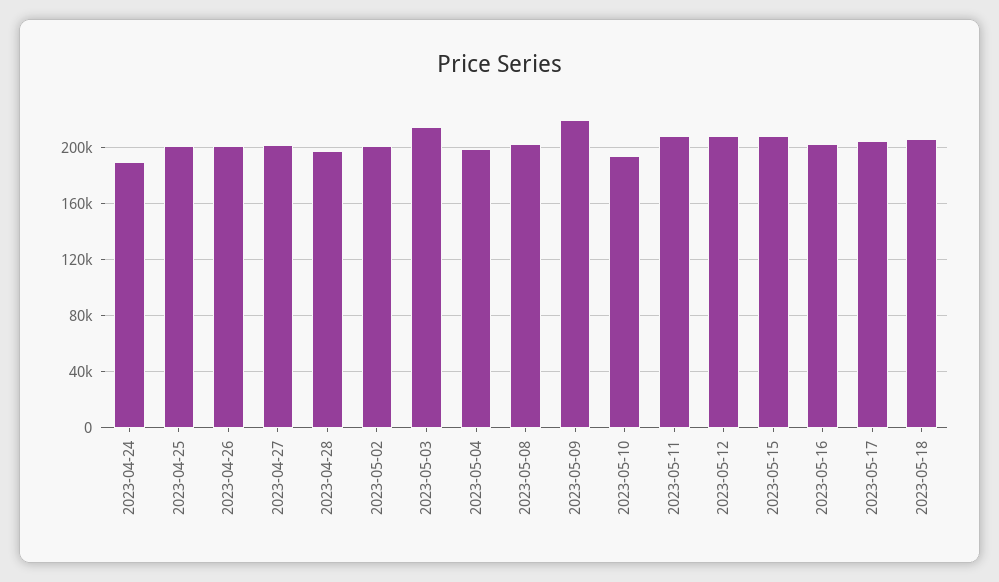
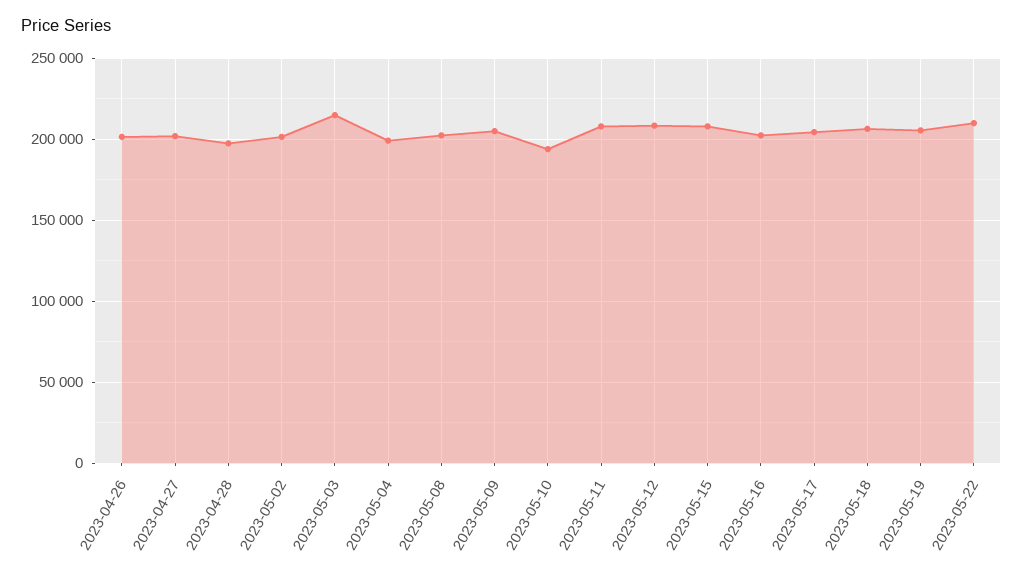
2023-04-24: 190000 -> none
2023-04-25: 200000 -> none
2023-05-09: 220000 -> 205000
2023-05-19: none -> 205000
2023-05-22: none -> 210000

